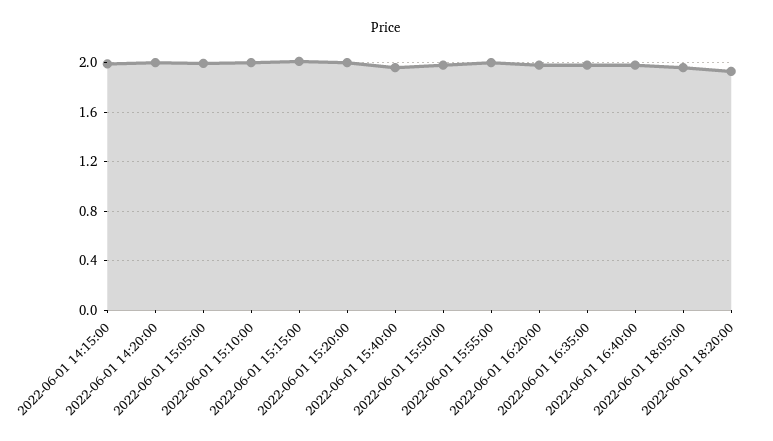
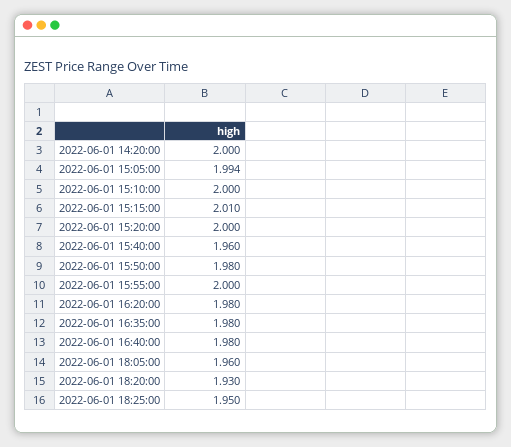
2022-06-01 14:15:00: 2 -> none
2022-06-01 18:25:00: none -> 1.95

